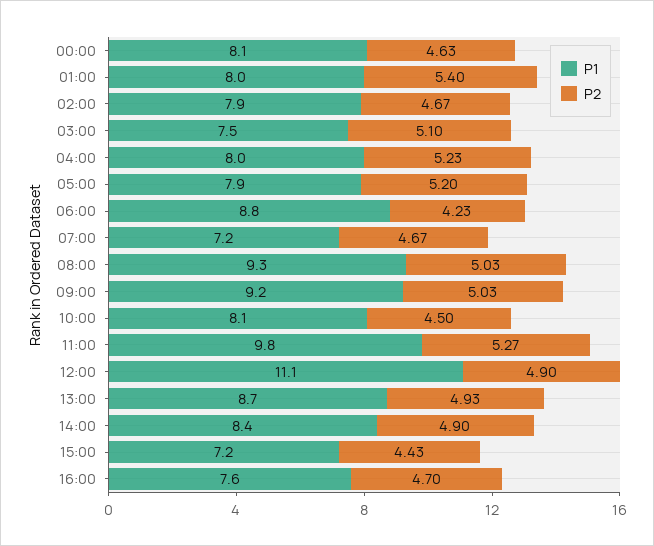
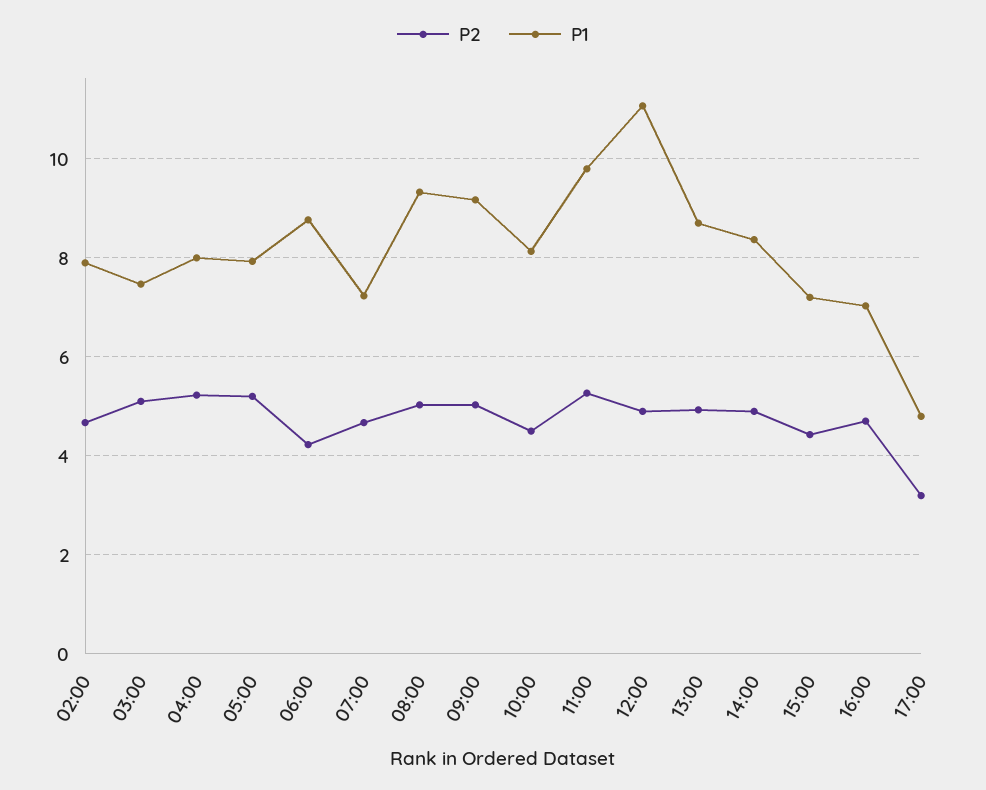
P1, 00:00: 8.1 -> none
P2, 00:00: 4.63 -> none
P1, 01:00: 8 -> none
P2, 01:00: 5.4 -> none
P1, 16:00: 7.6 -> 7
P2, 17:00: none -> 3.2
P1, 17:00: none -> 4.8

